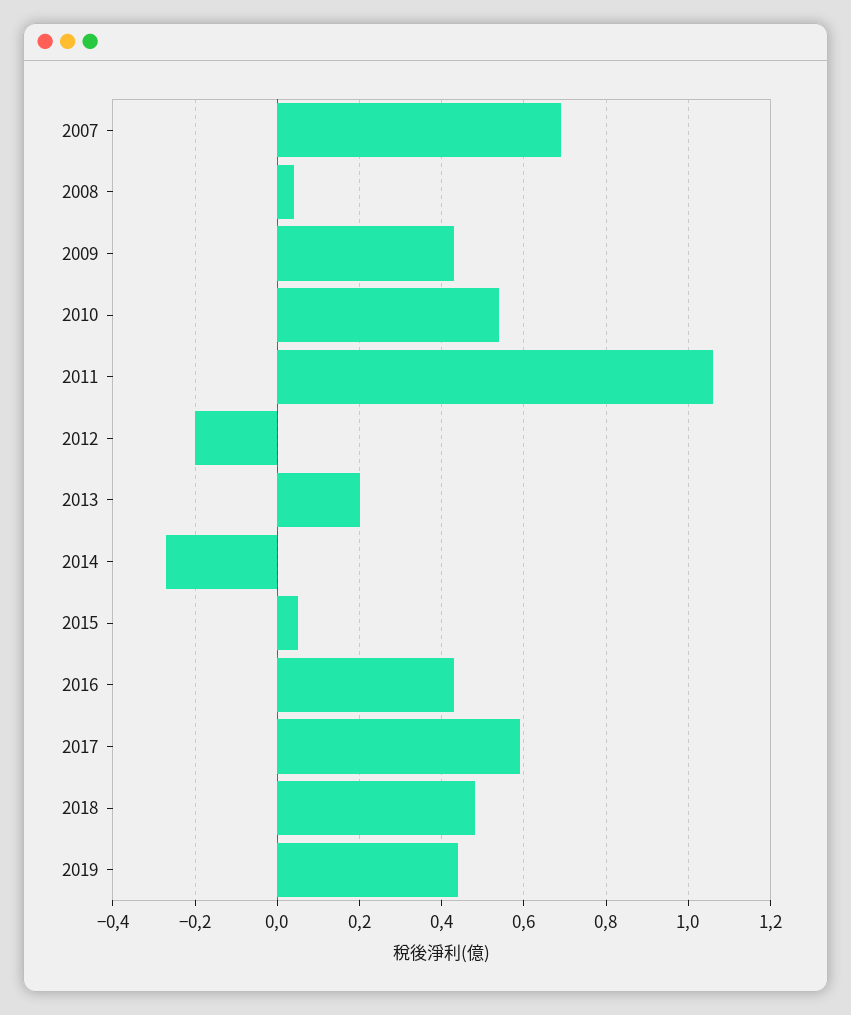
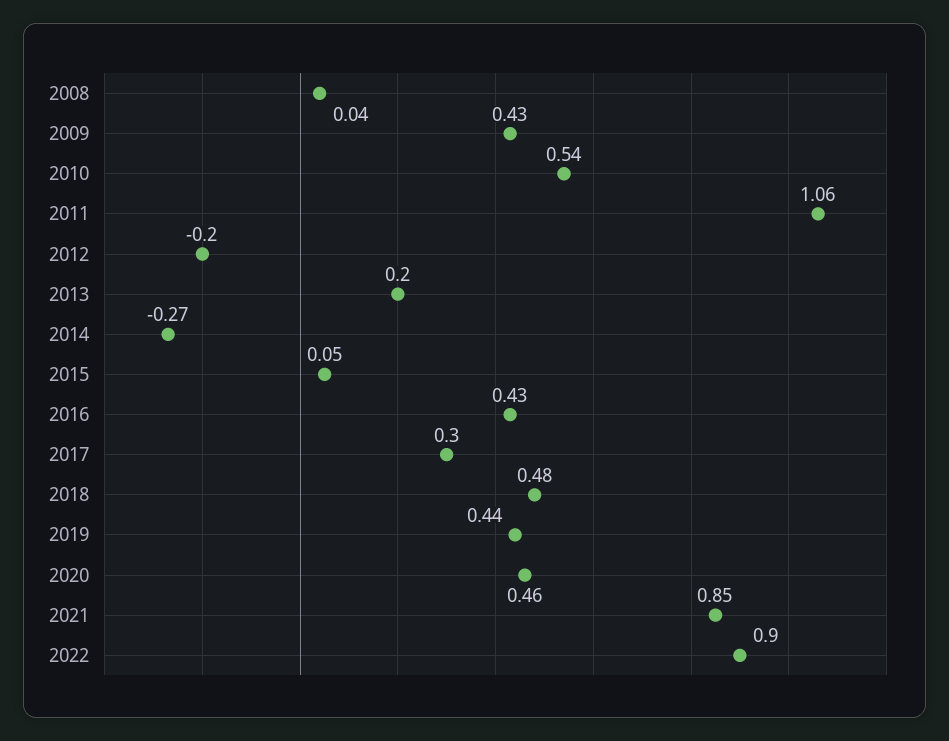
2007: 0.7 -> none
2017: 0.6 -> 0.3
2020: none -> 0.46
2021: none -> 0.85
2022: none -> 0.9

